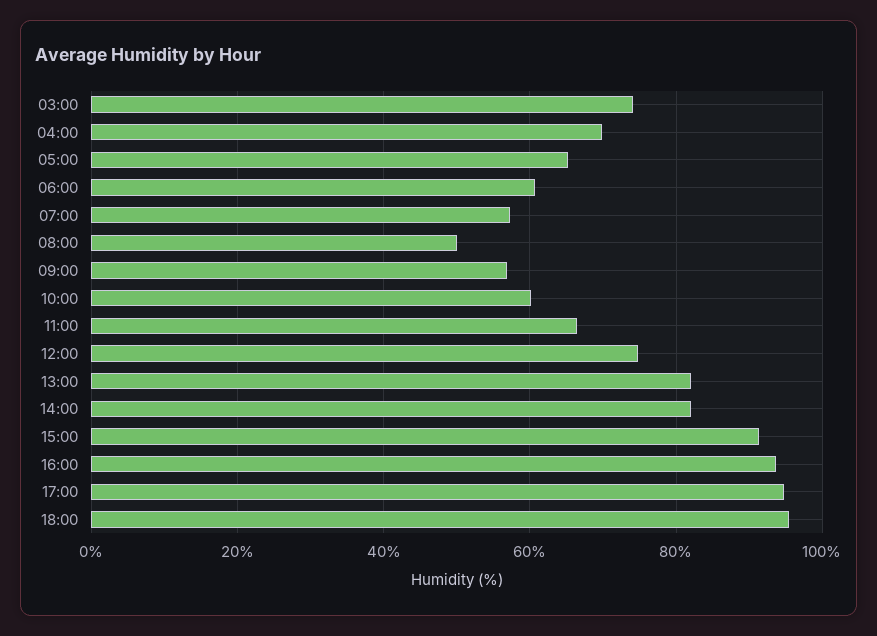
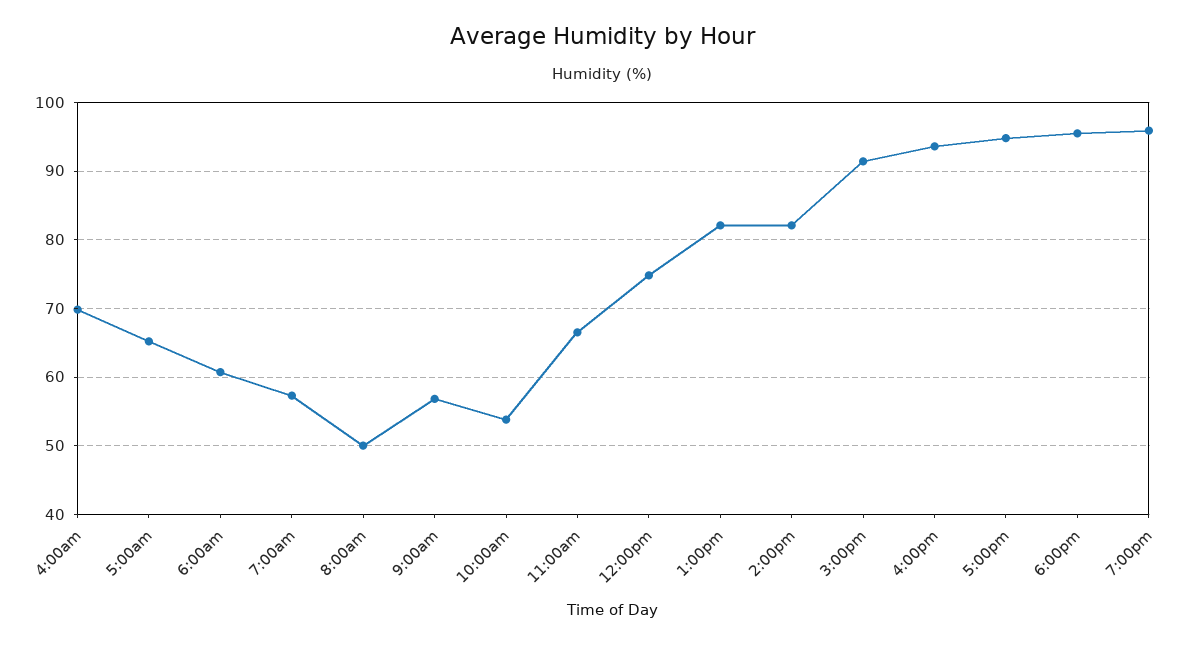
03:00: 74 -> none
10:00: 60 -> 54
7:00pm: none -> 96

